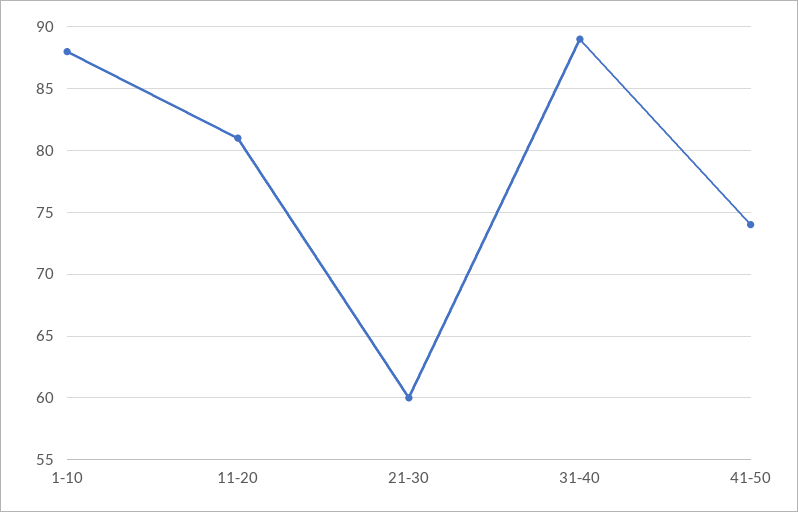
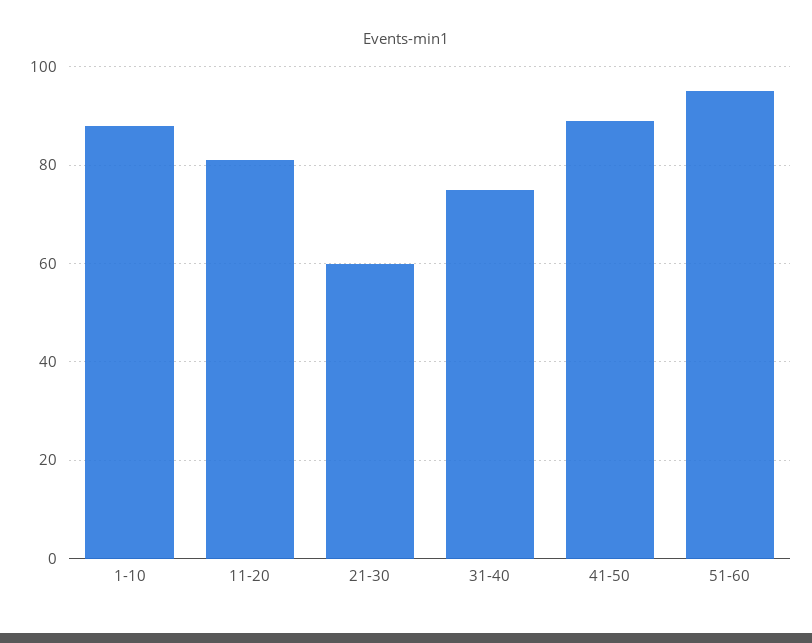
31-40: 89 -> 75
41-50: 74 -> 90
51-60: none -> 95

